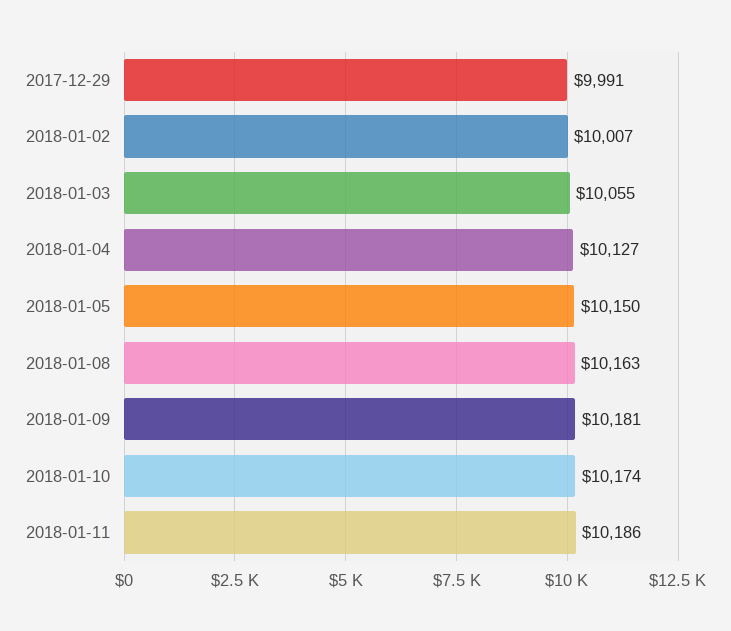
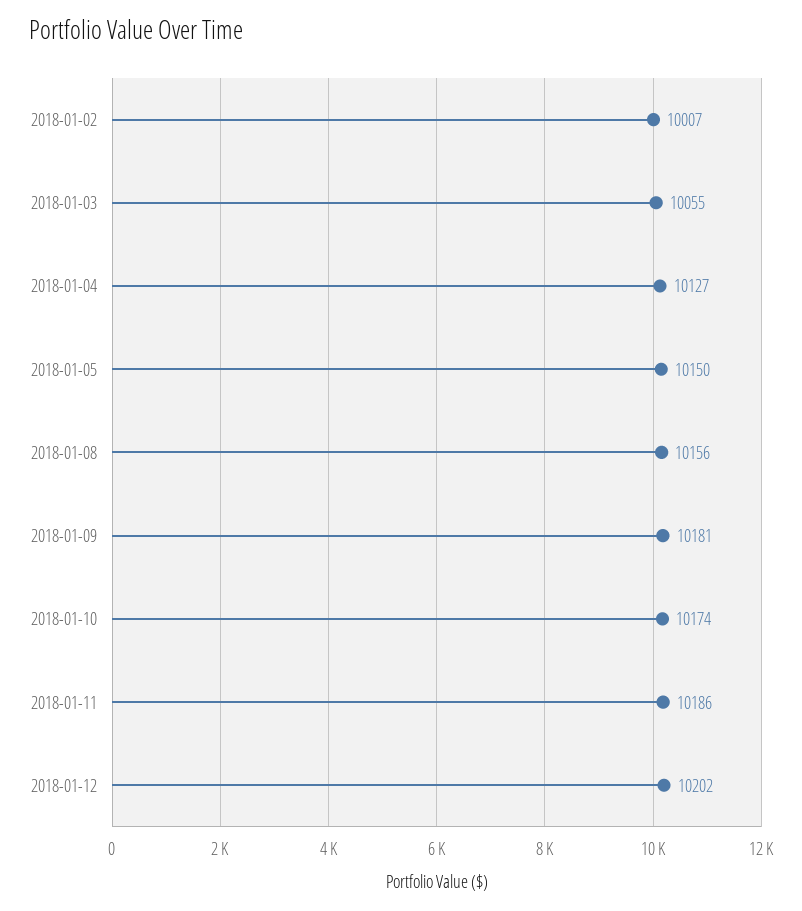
2017-12-29: 9991 -> none
2018-01-08: 10163 -> 10156
2018-01-12: none -> 10202

